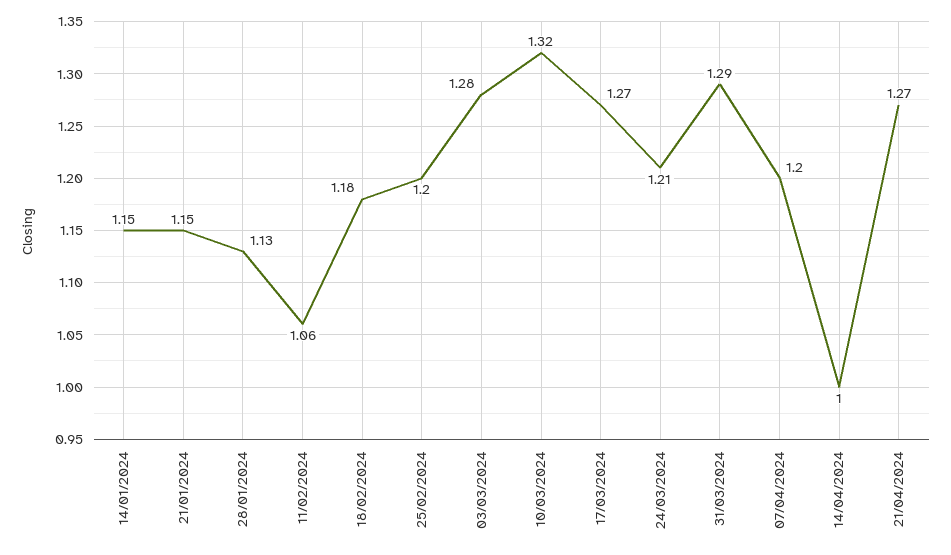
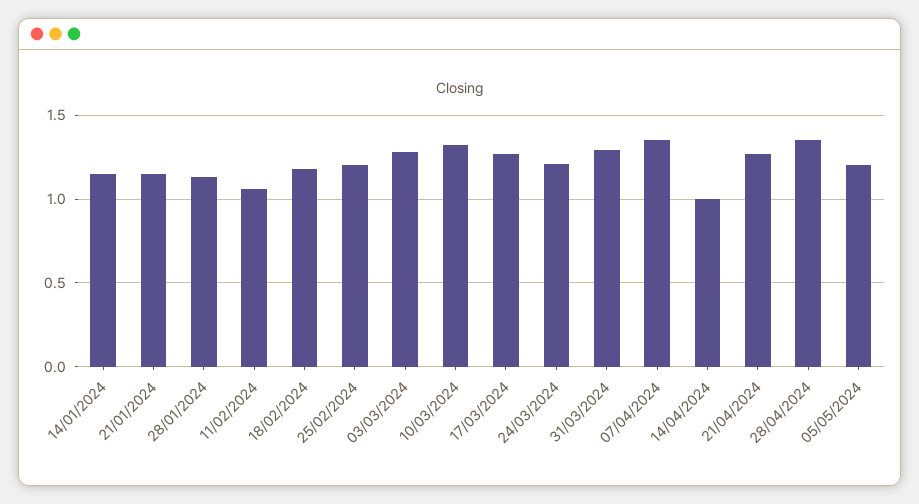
07/04/2024: 1.2 -> 1.35
28/04/2024: none -> 1.35
05/05/2024: none -> 1.2

